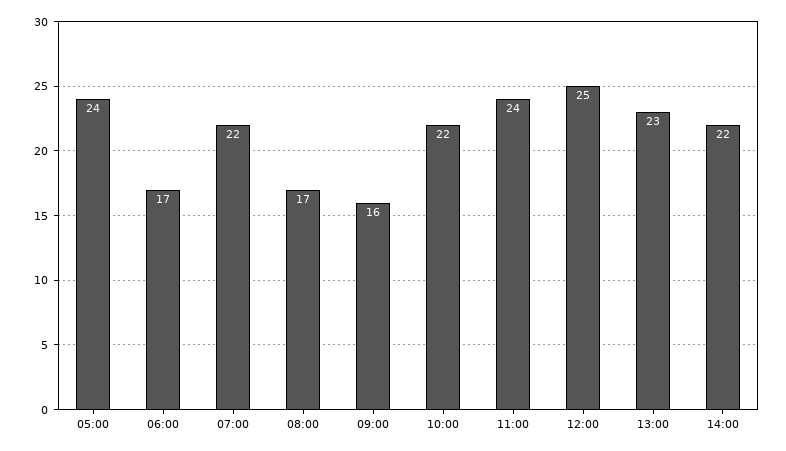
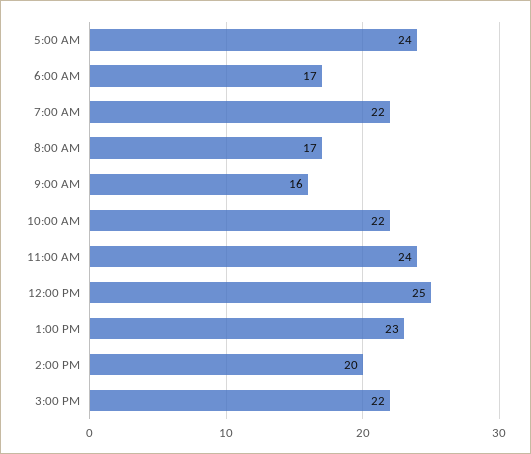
14:00: 22 -> 20
3:00 PM: none -> 22

